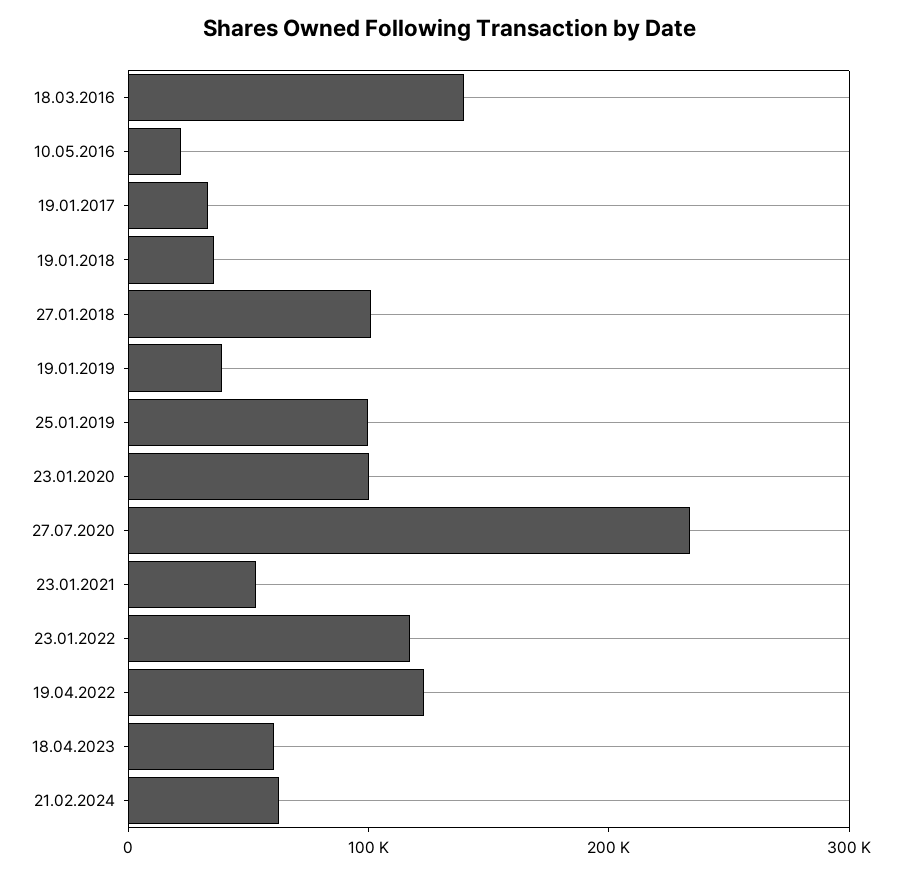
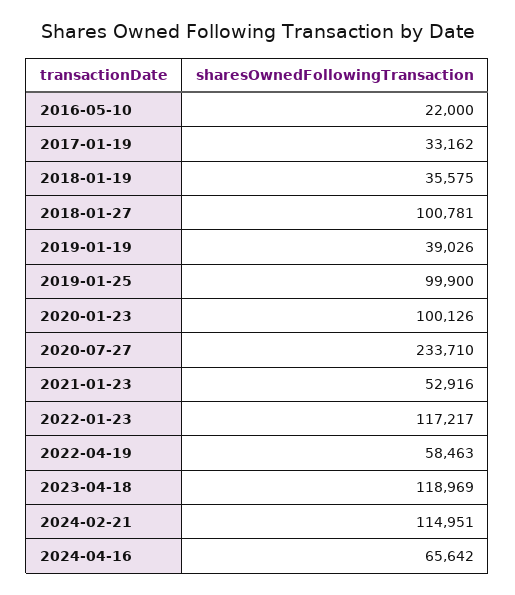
18.03.2016: 140000 -> none
19.04.2022: 120000 -> 58463
18.04.2023: 60000 -> 118969
21.02.2024: 60000 -> 114951
2024-04-16: none -> 65642

